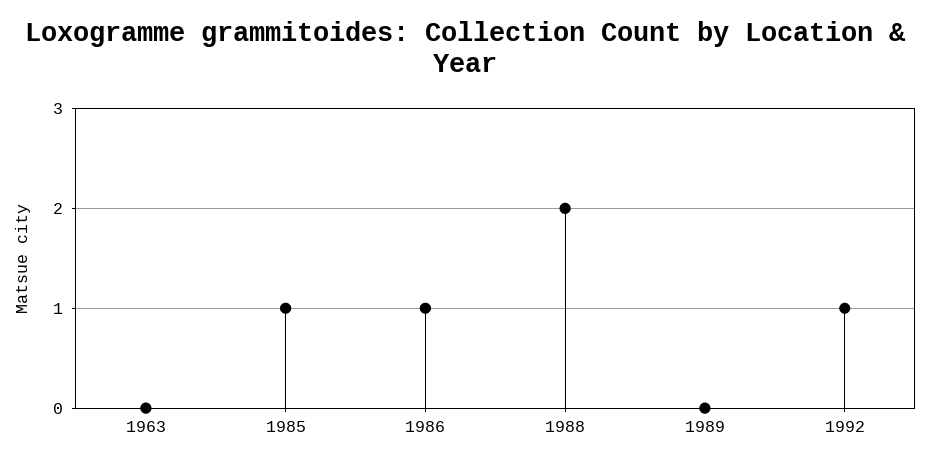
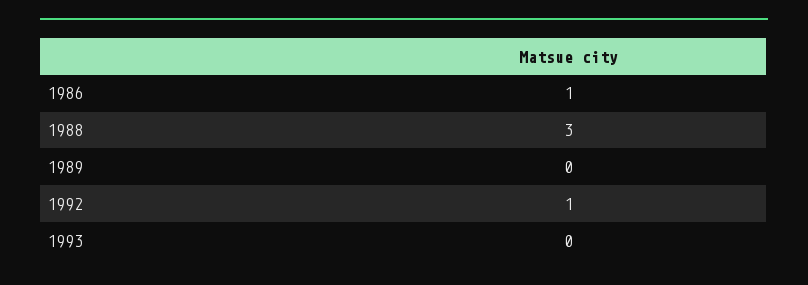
1963: 0 -> none
1985: 1 -> none
1988: 2 -> 3
1993: none -> 0

